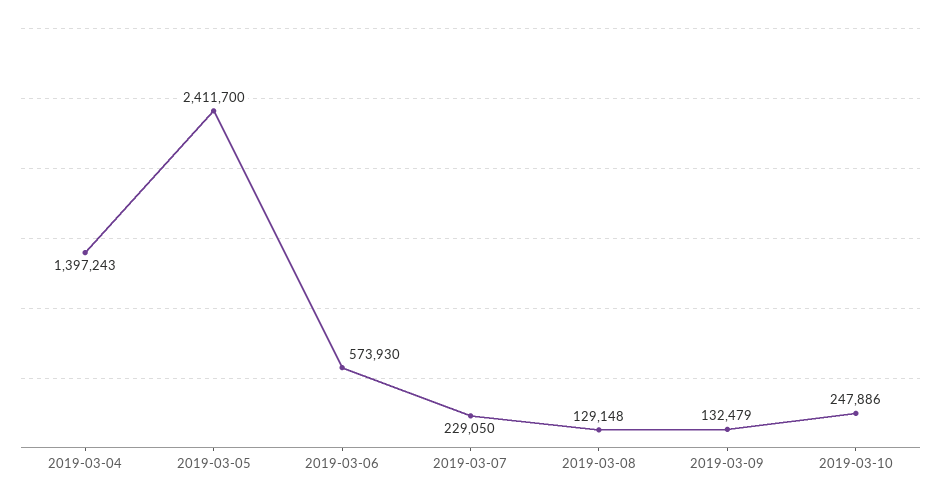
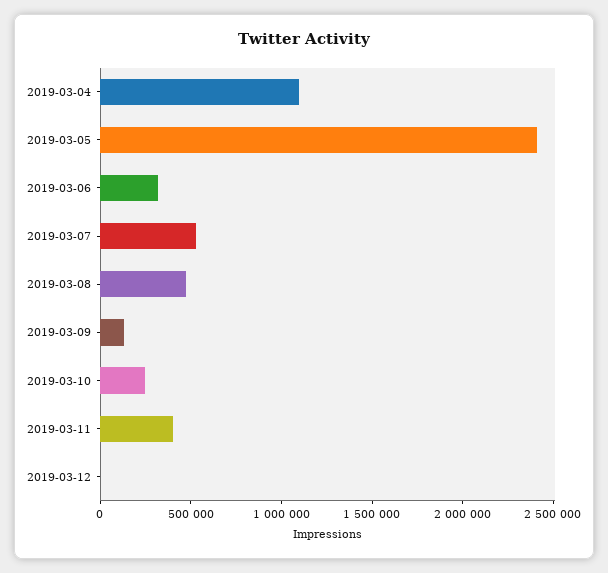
2019-03-04: 1397243 -> 1100000
2019-03-06: 573930 -> 300000
2019-03-07: 229050 -> 500000
2019-03-08: 129148 -> 500000
2019-03-11: none -> 400000
2019-03-12: none -> 0

